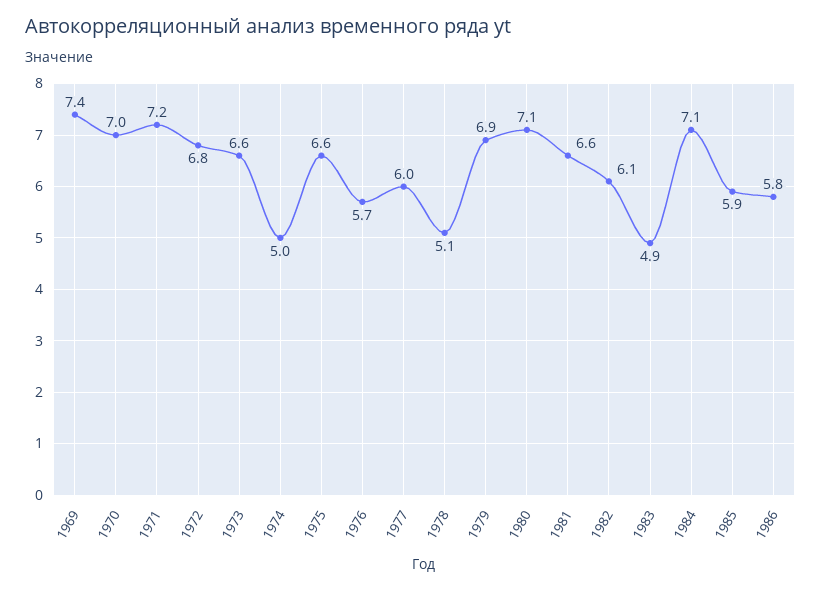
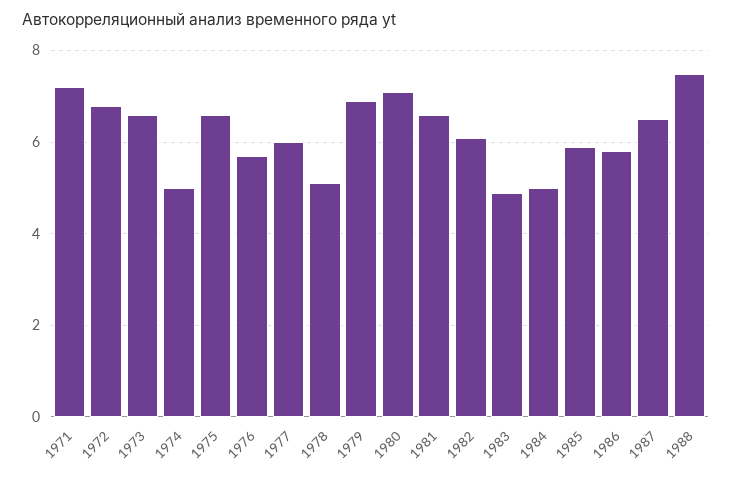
1969: 7.4 -> none
1970: 7 -> none
1984: 7.1 -> 5
1987: none -> 6.5
1988: none -> 7.5

